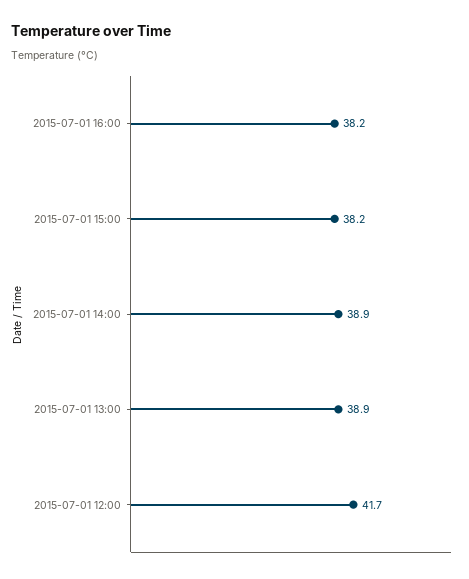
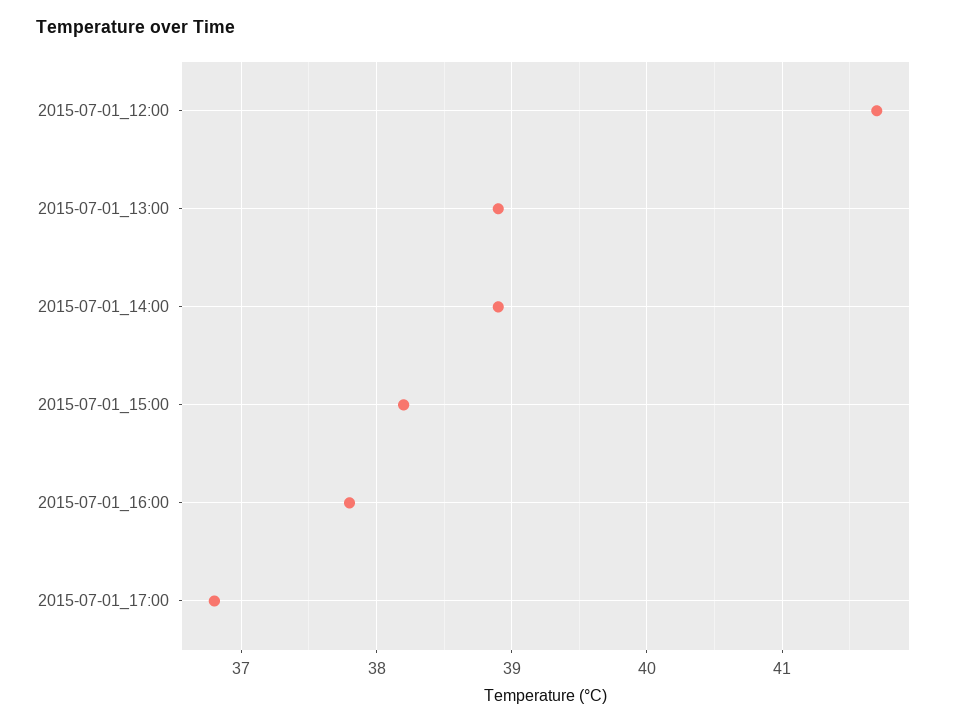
2015-07-01 16:00: 38.2 -> 37.8
2015-07-01_17:00: none -> 36.8

